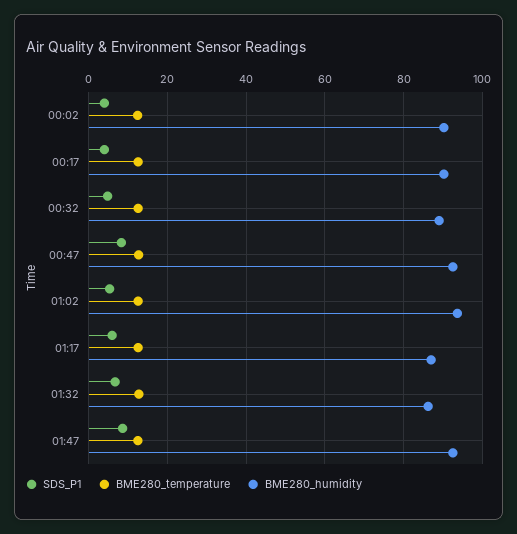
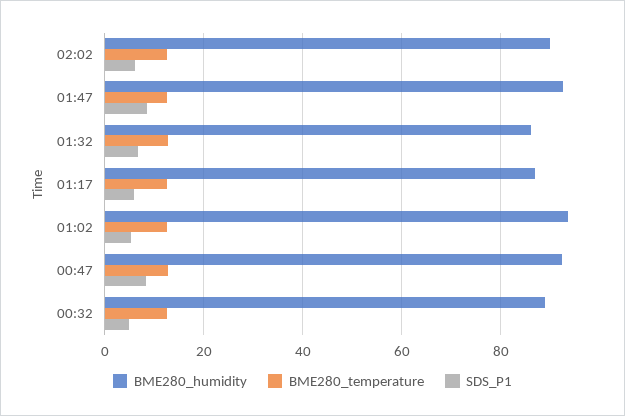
SDS_P1, 00:02: 4 -> none
BME280_temperature, 00:02: 12 -> none
BME280_humidity, 00:02: 90 -> none
SDS_P1, 00:17: 4 -> none
BME280_temperature, 00:17: 12 -> none
BME280_humidity, 00:17: 90 -> none
BME280_humidity, 02:02: none -> 90
BME280_temperature, 02:02: none -> 12
SDS_P1, 02:02: none -> 6

